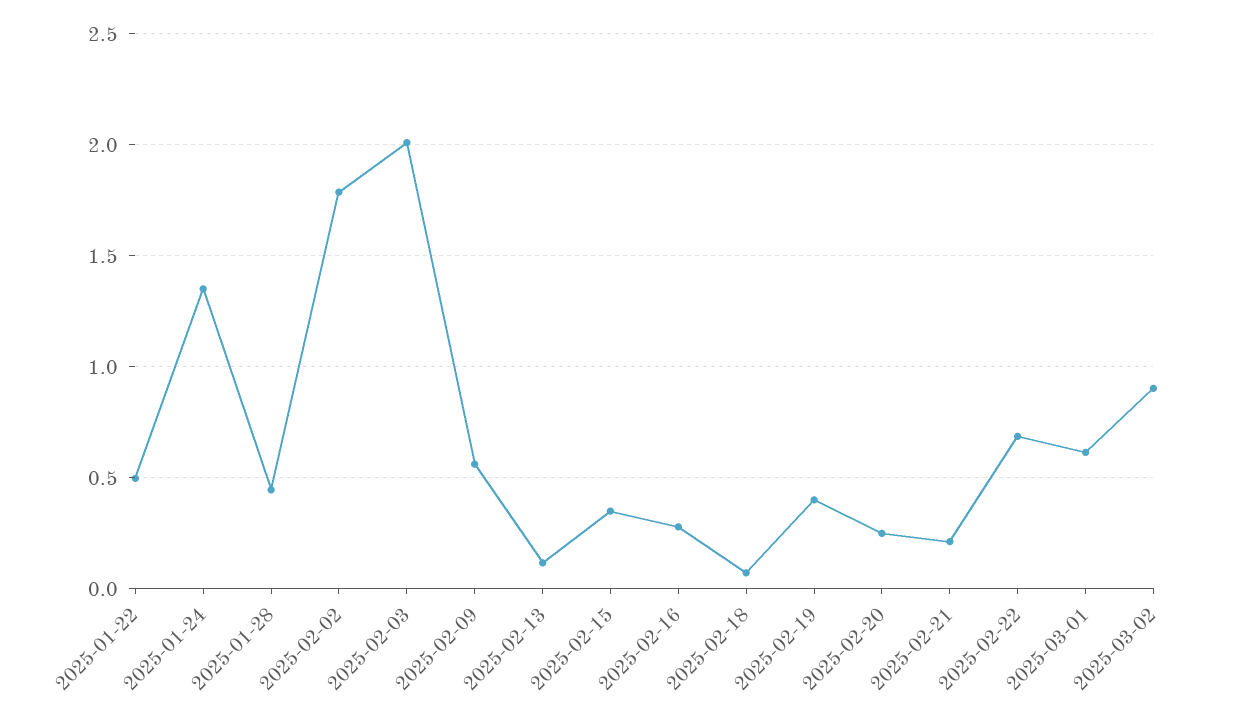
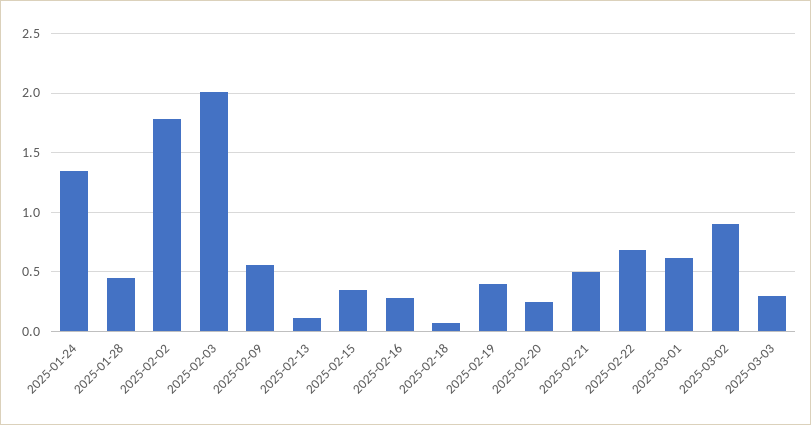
2025-01-22: 0.5 -> none
2025-02-21: 0.2 -> 0.5
2025-03-03: none -> 0.3

